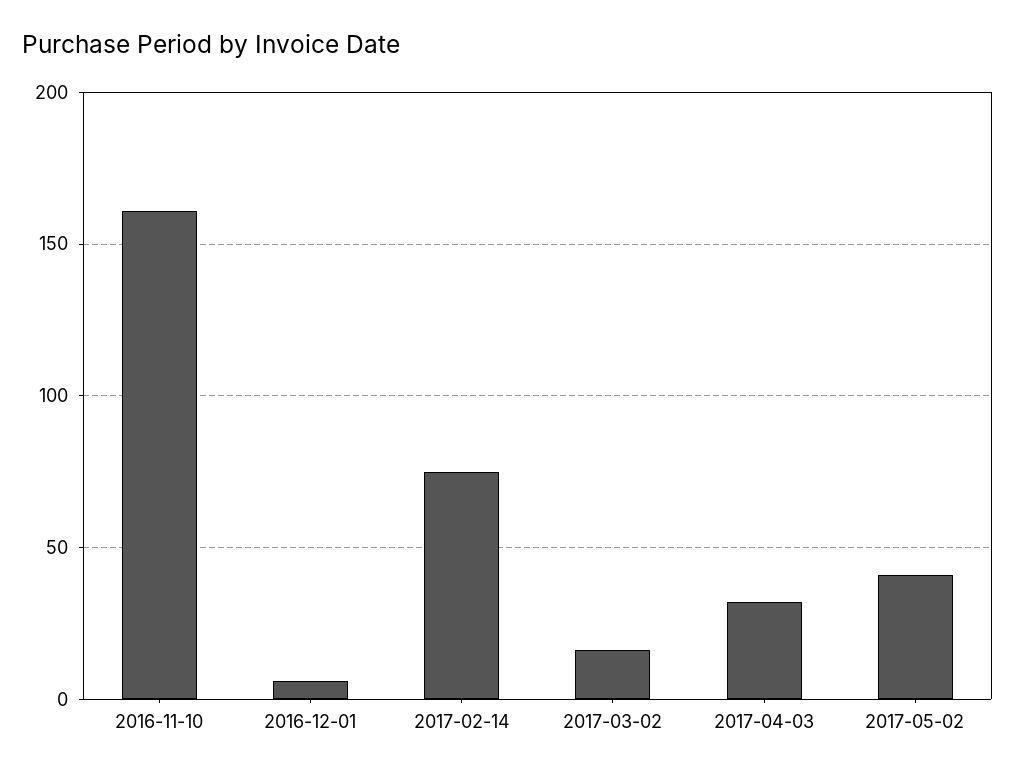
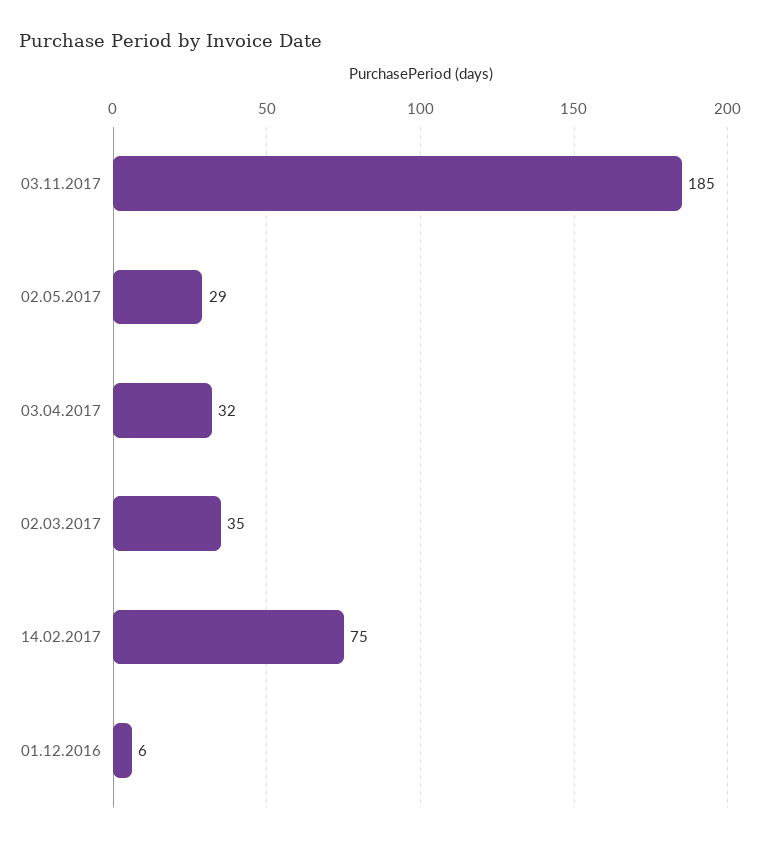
2016-11-10: 160 -> none
2017-03-02: 15 -> 35
2017-05-02: 40 -> 29
03.11.2017: none -> 185

